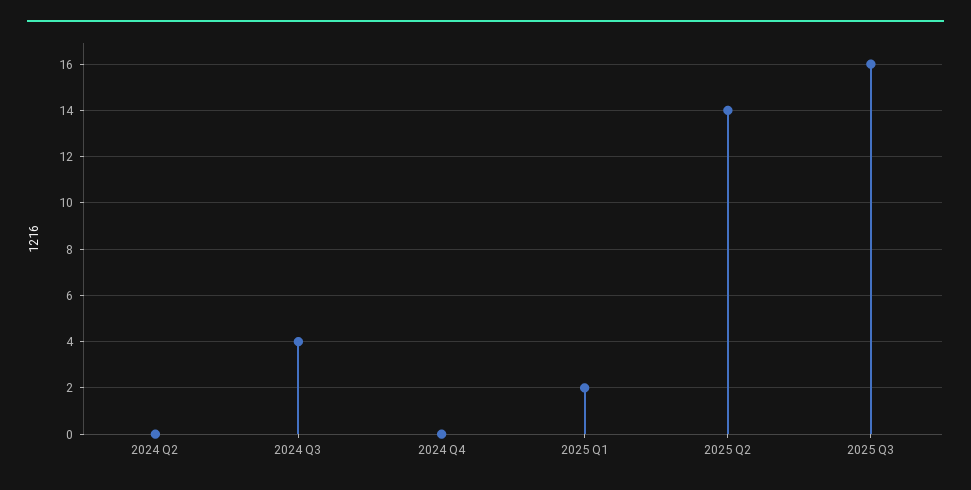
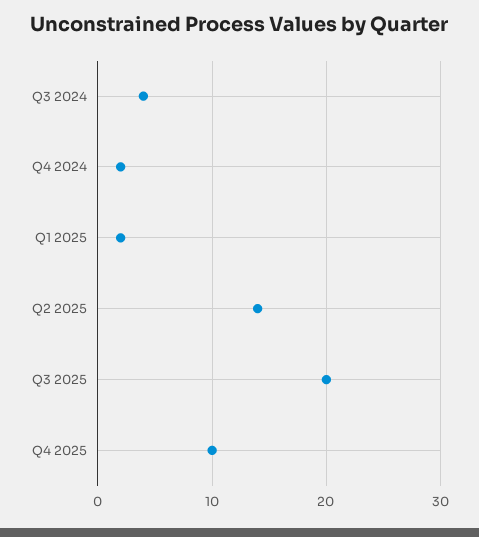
2024 Q2: 0 -> none
2024 Q4: 0 -> 2
2025 Q3: 16 -> 20
Q4 2025: none -> 10

